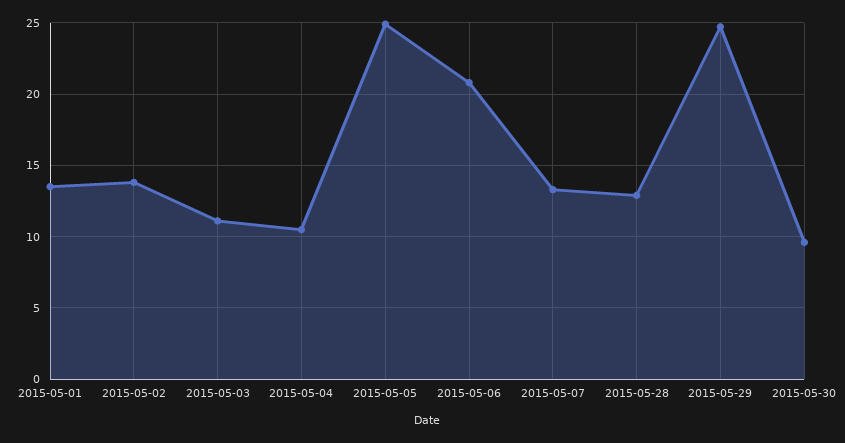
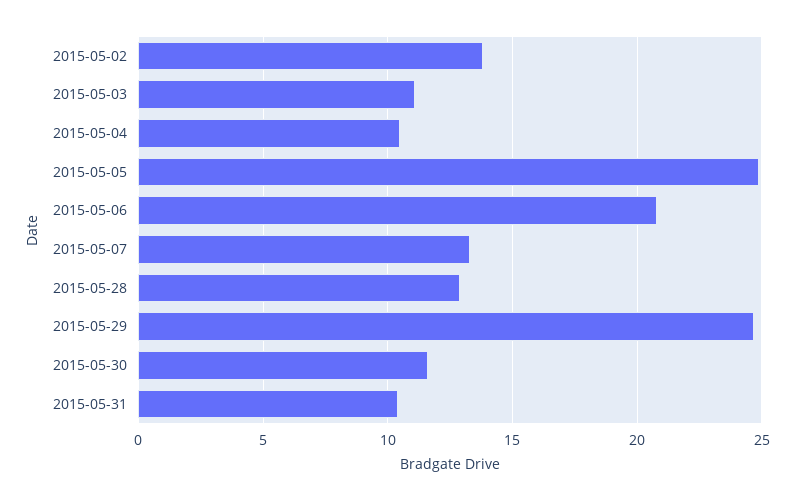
2015-05-01: 13.5 -> none
2015-05-30: 9.5 -> 11.5
2015-05-31: none -> 10.5

